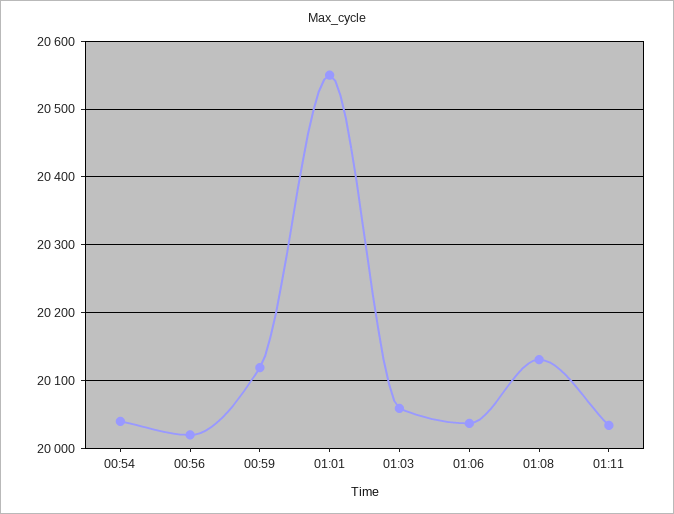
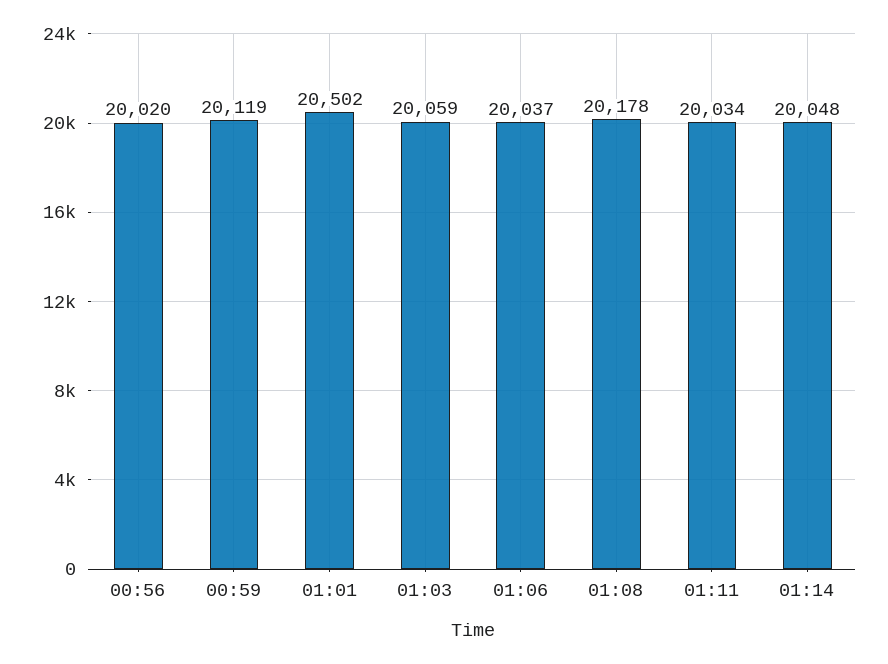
00:54: 20040 -> none
01:01: 20550 -> 20502
01:08: 20130 -> 20178
01:14: none -> 20048

